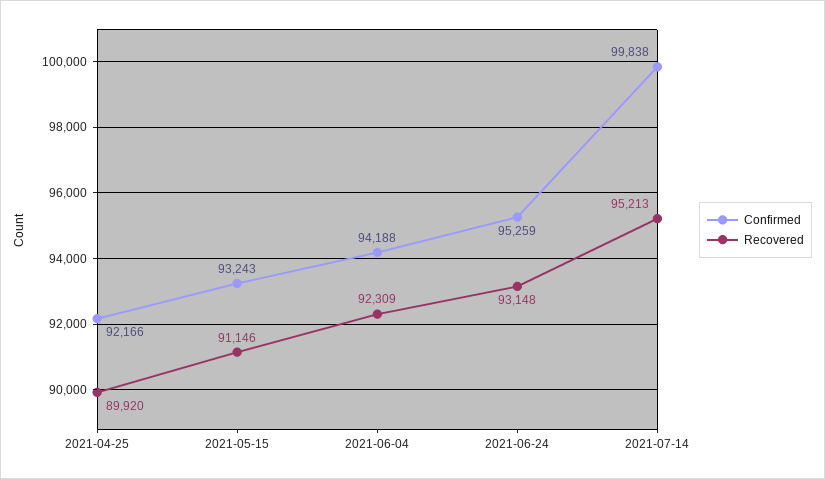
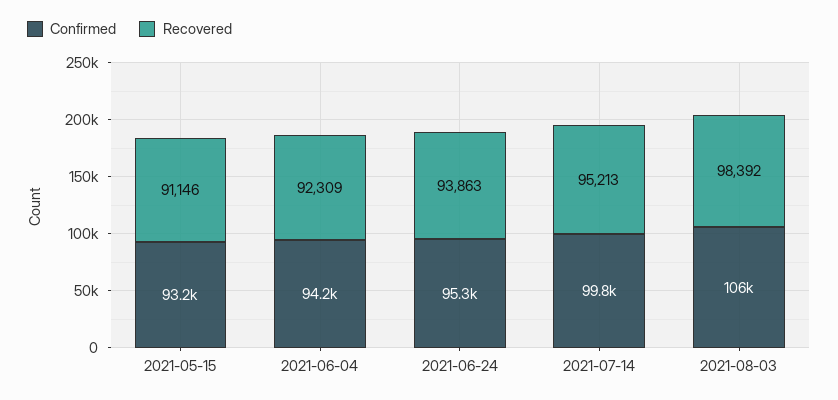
Confirmed, 2021-04-25: 92166 -> none
Recovered, 2021-04-25: 89920 -> none
Recovered, 2021-06-24: 93148 -> 93863
Confirmed, 2021-08-03: none -> 106000
Recovered, 2021-08-03: none -> 98392

